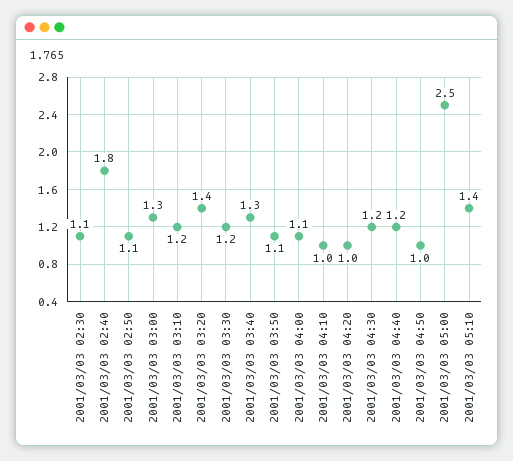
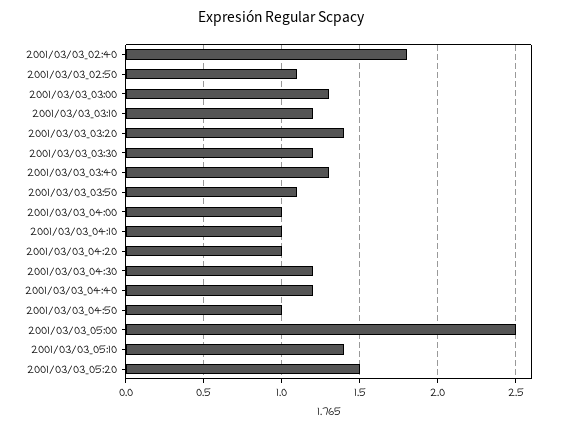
2001/03/03 02:30: 1.1 -> none
2001/03/03 04:00: 1.1 -> 1
2001/03/03_05:20: none -> 1.5

